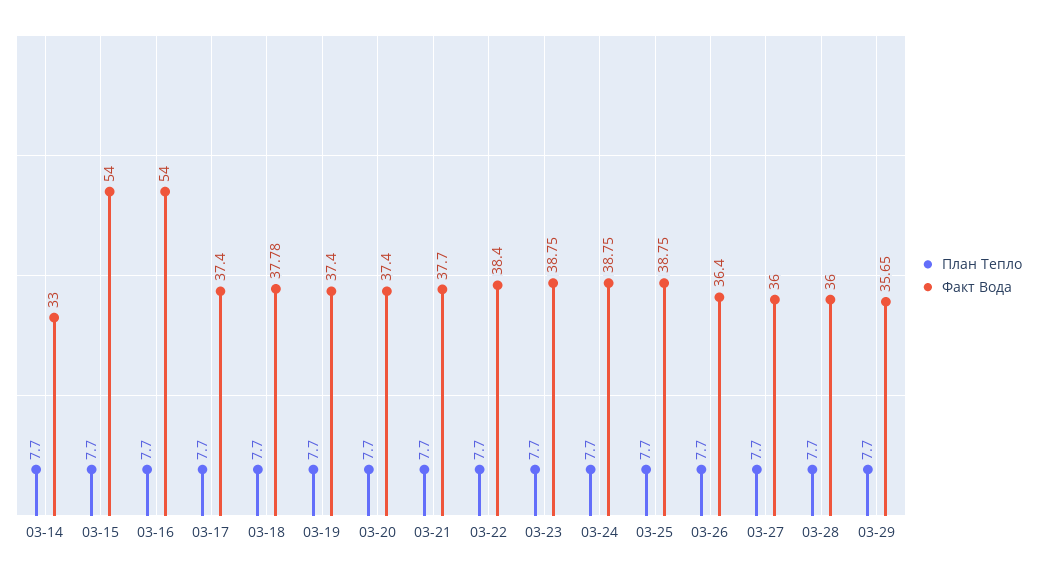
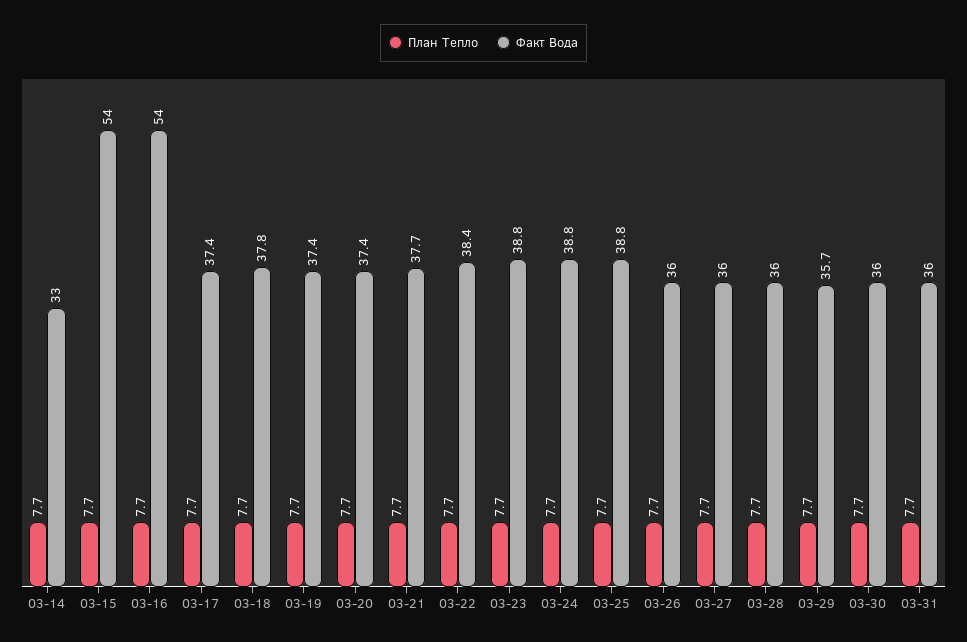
Факт Вода, 03-26: 36.4 -> 36
План Тепло, 03-30: none -> 7.7
Факт Вода, 03-30: none -> 36
План Тепло, 03-31: none -> 7.7
Факт Вода, 03-31: none -> 36

